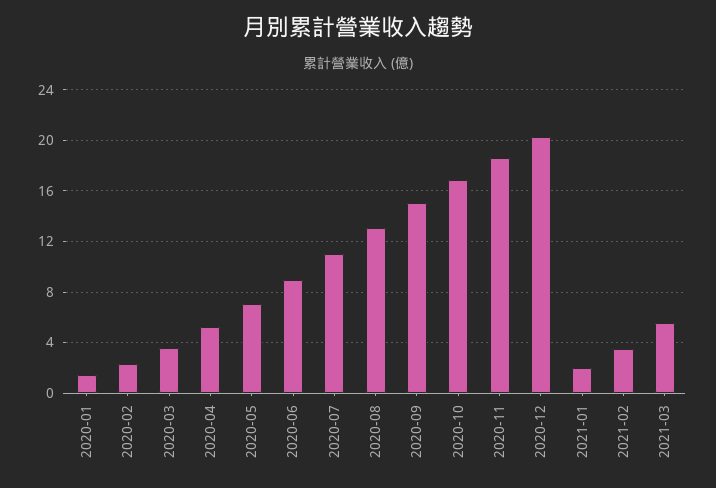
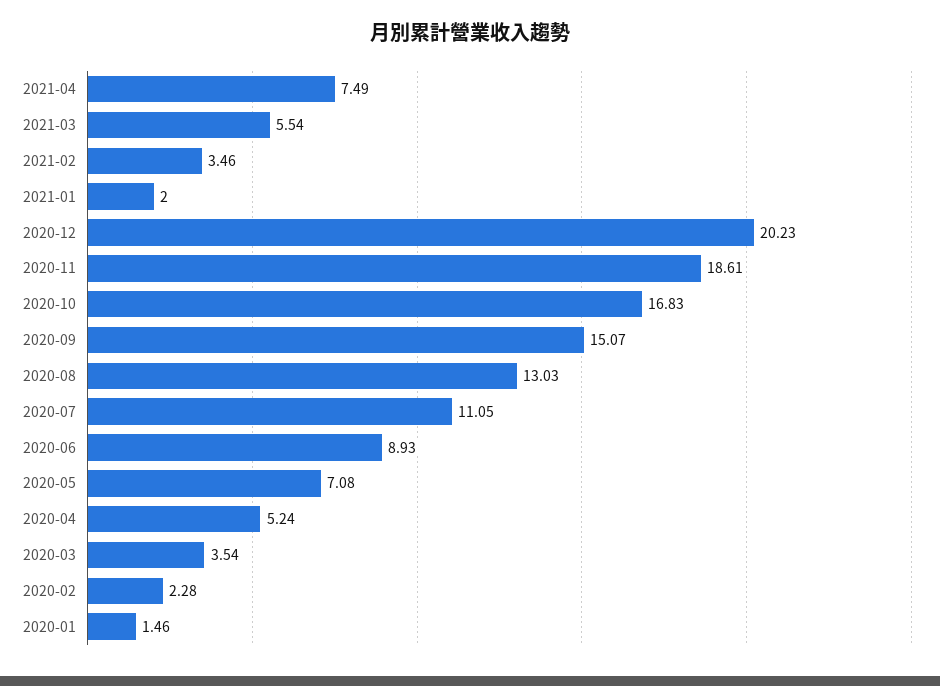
2021-04: none -> 7.49

